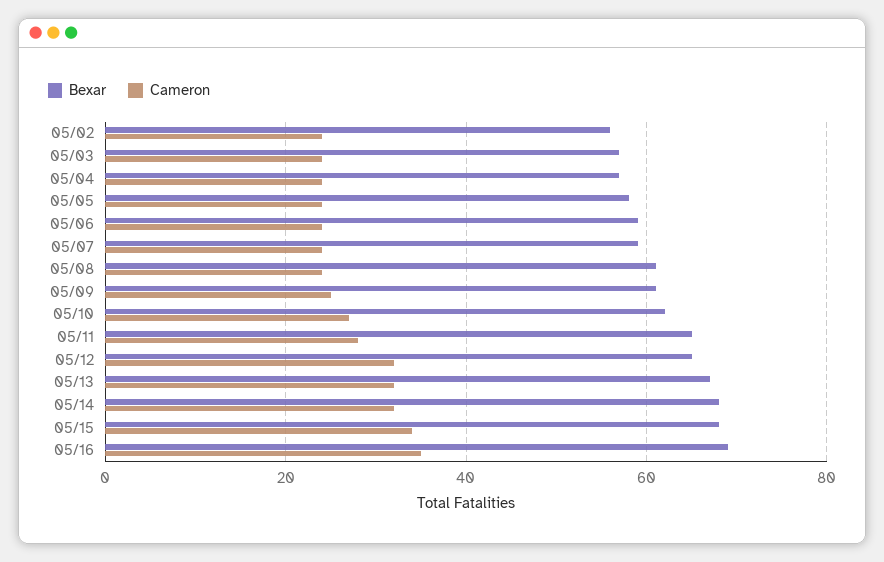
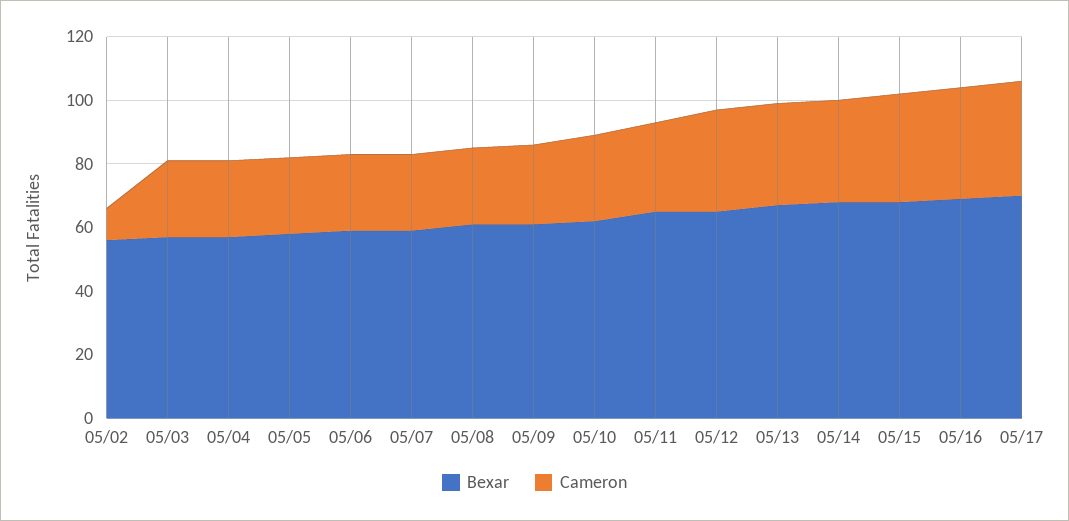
Cameron, 05/02: 25 -> 10
Bexar, 05/17: none -> 70
Cameron, 05/17: none -> 35

